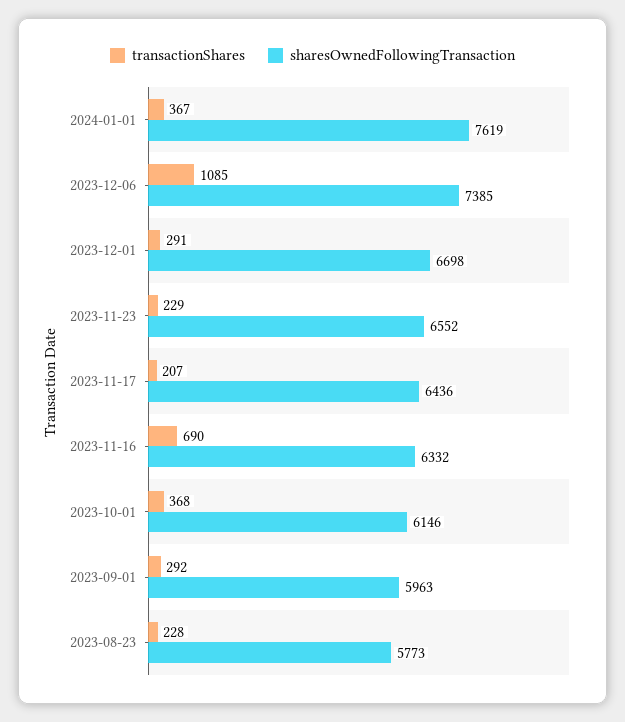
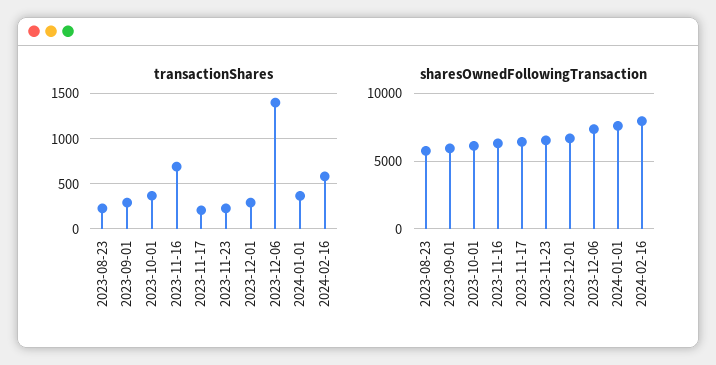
transactionShares, 2023-12-06: 1085 -> 1400
transactionShares, 2024-02-16: none -> 600
sharesOwnedFollowingTransaction, 2024-02-16: none -> 8000

